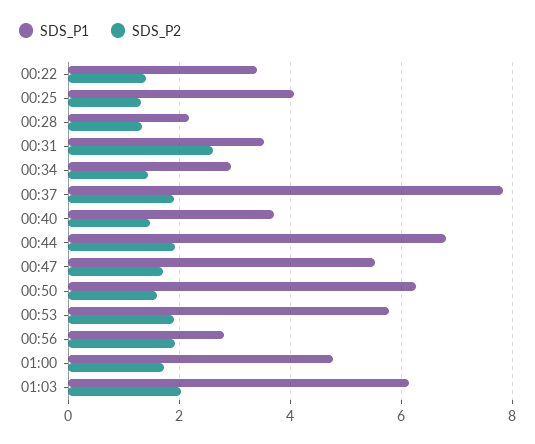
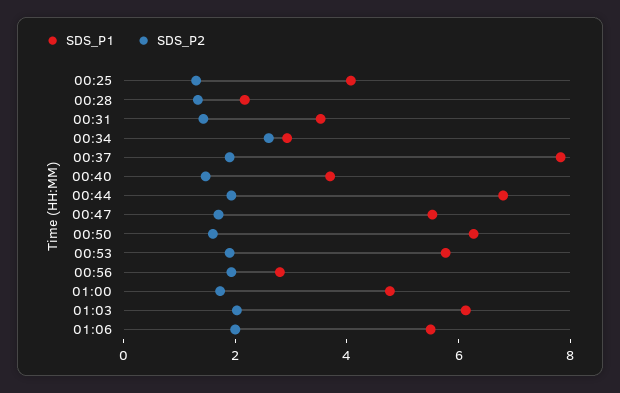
SDS_P1, 00:22: 3.4 -> none
SDS_P2, 00:22: 1.4 -> none
SDS_P2, 00:31: 2.6 -> 1.5
SDS_P2, 00:34: 1.4 -> 2.5
SDS_P1, 01:06: none -> 5.5
SDS_P2, 01:06: none -> 2

